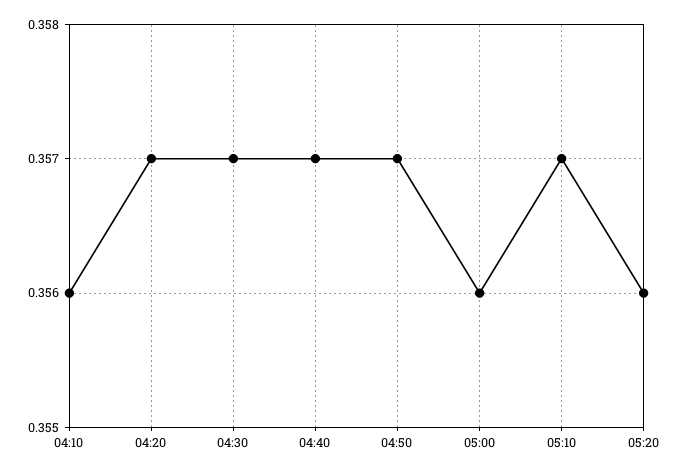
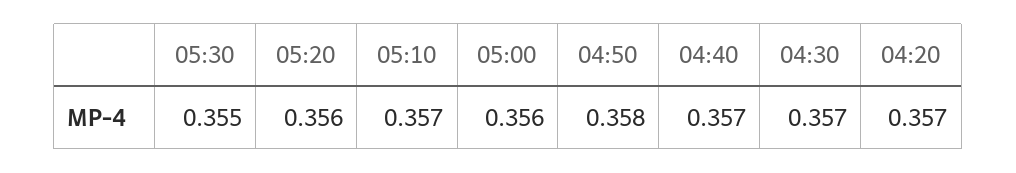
04:10: 0.356 -> none
04:50: 0.357 -> 0.358
05:30: none -> 0.355

